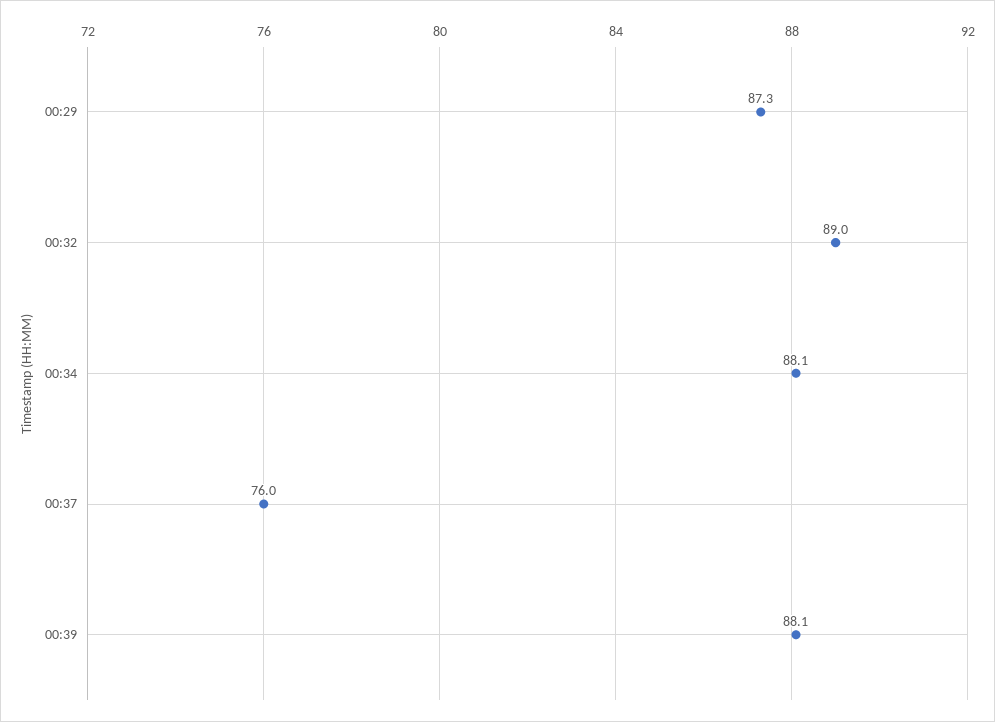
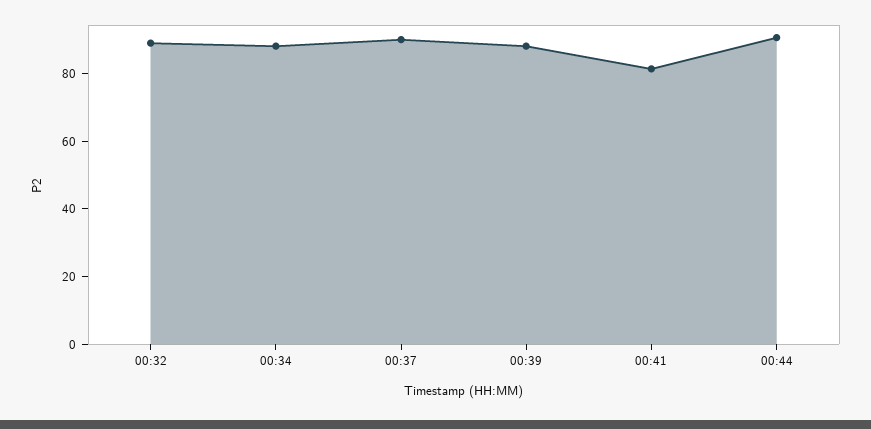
00:29: 87.3 -> none
00:37: 76 -> 90
00:41: none -> 80
00:44: none -> 90

